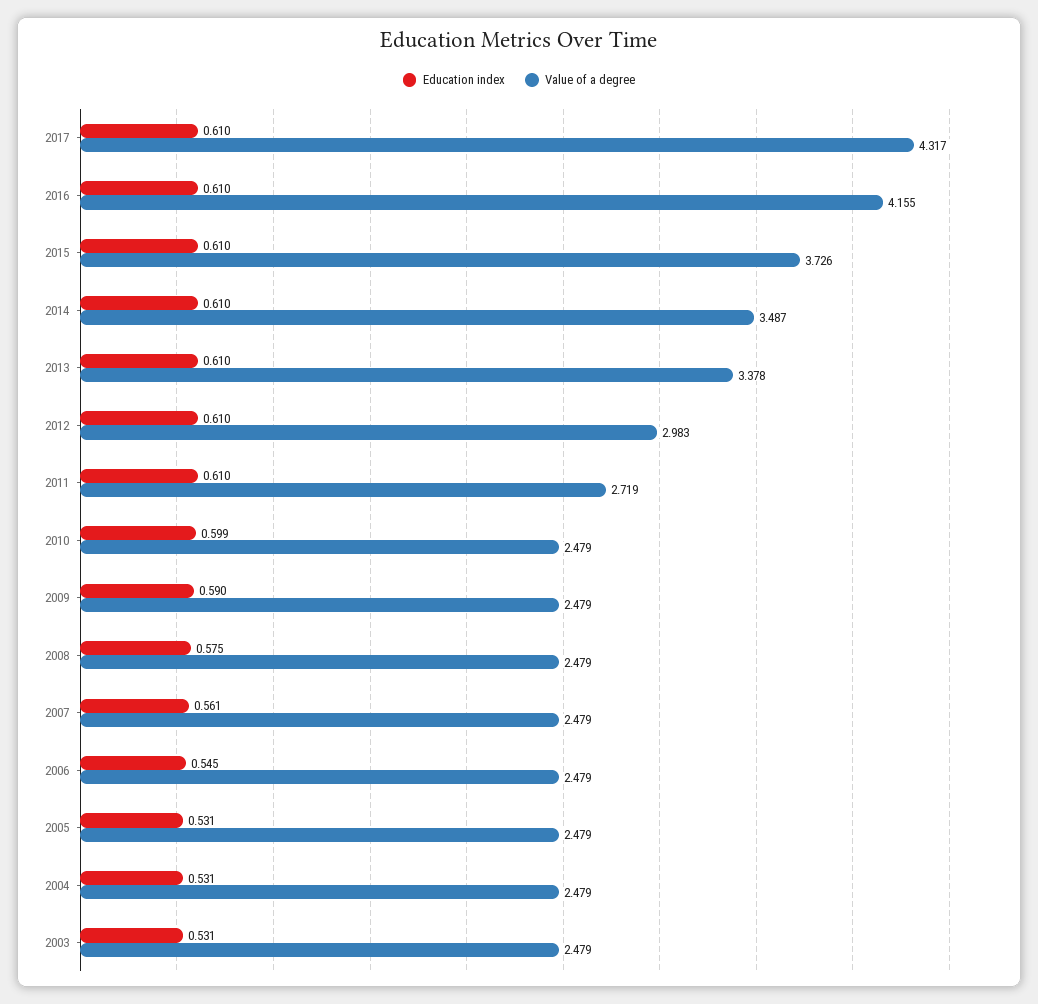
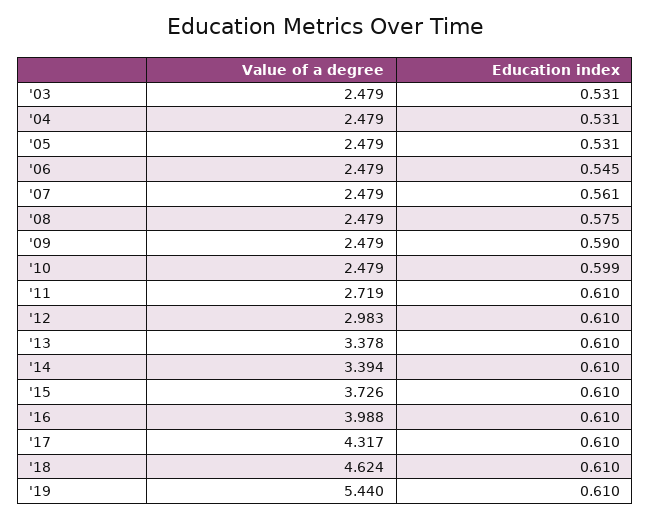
Value of a degree, 2016: 4.155 -> 3.988
Value of a degree, 2014: 3.487 -> 3.394
Value of a degree, '18: none -> 4.624
Education index, '18: none -> 0.61
Value of a degree, '19: none -> 5.44
Education index, '19: none -> 0.61

